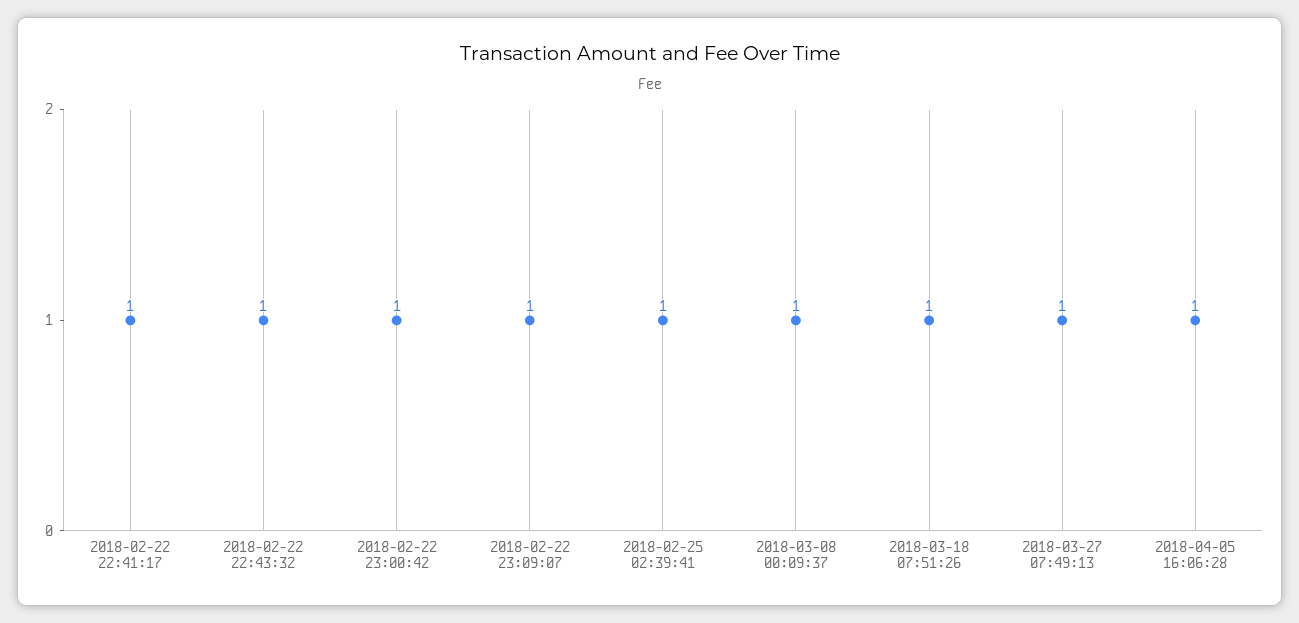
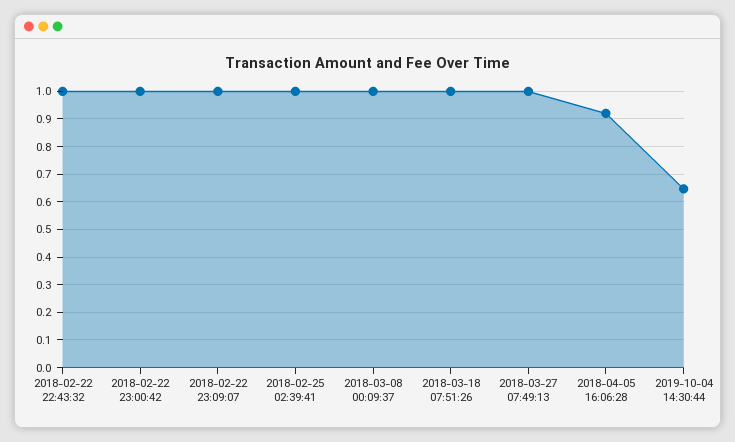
2018-02-22 22:41:17: 1 -> none
2018-04-05 16:06:28: 1 -> 0.925
2019-10-04 14:30:44: none -> 0.65

